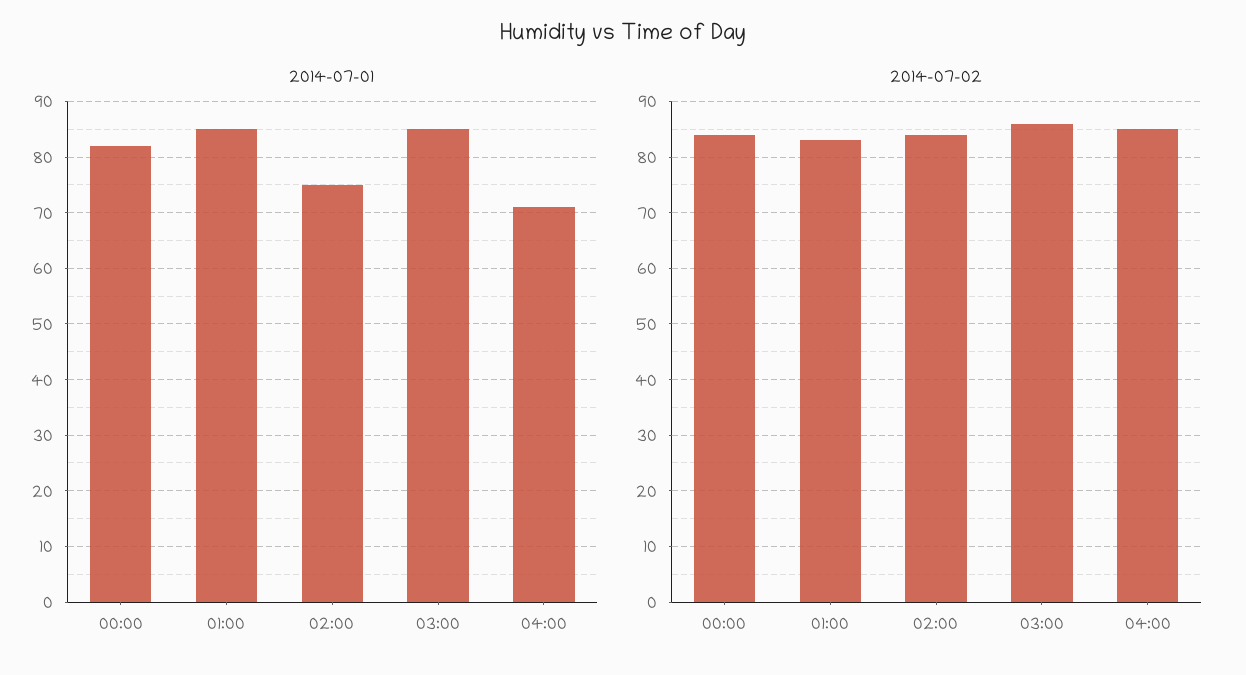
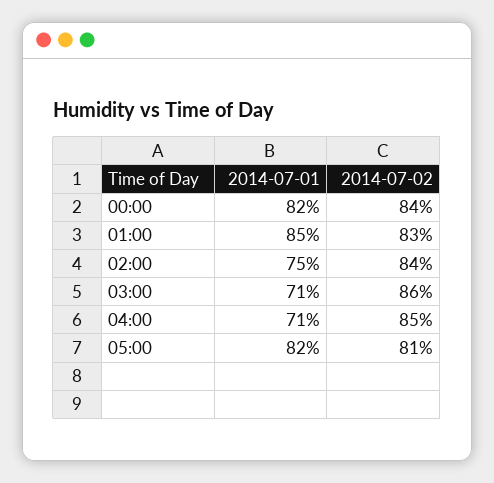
2014-07-01, 03:00: 85 -> 71
2014-07-01, 05:00: none -> 82
2014-07-02, 05:00: none -> 81

